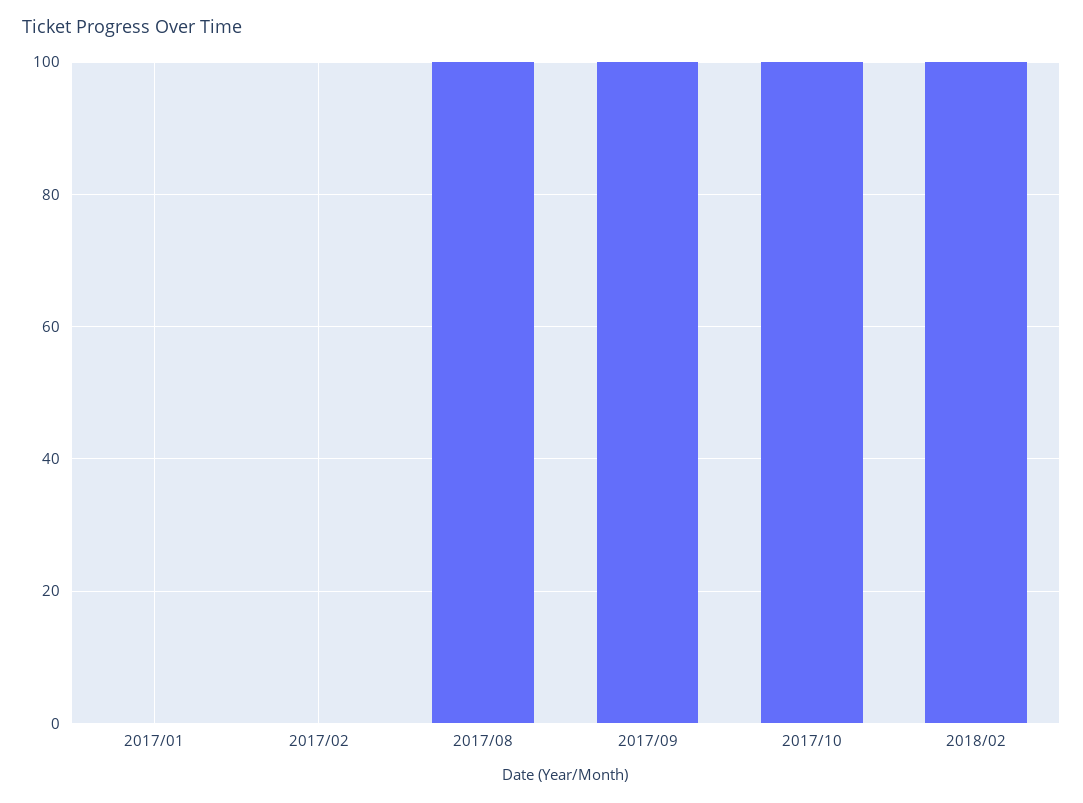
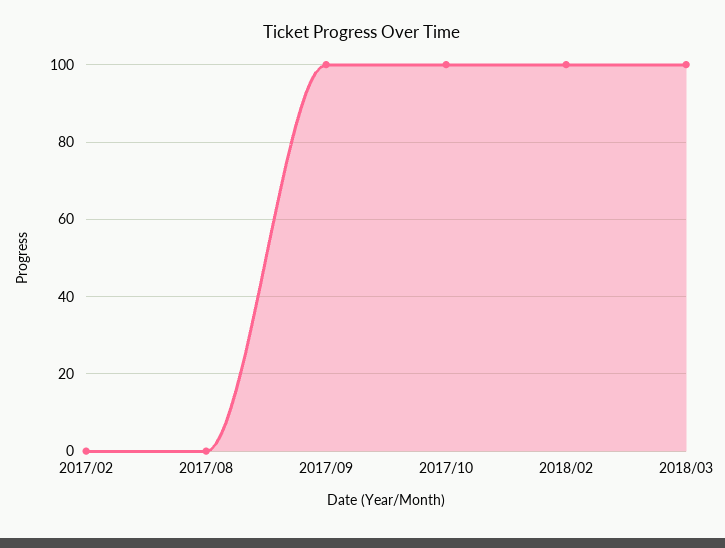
2017/01: 0 -> none
2017/08: 100 -> 0
2018/03: none -> 100

